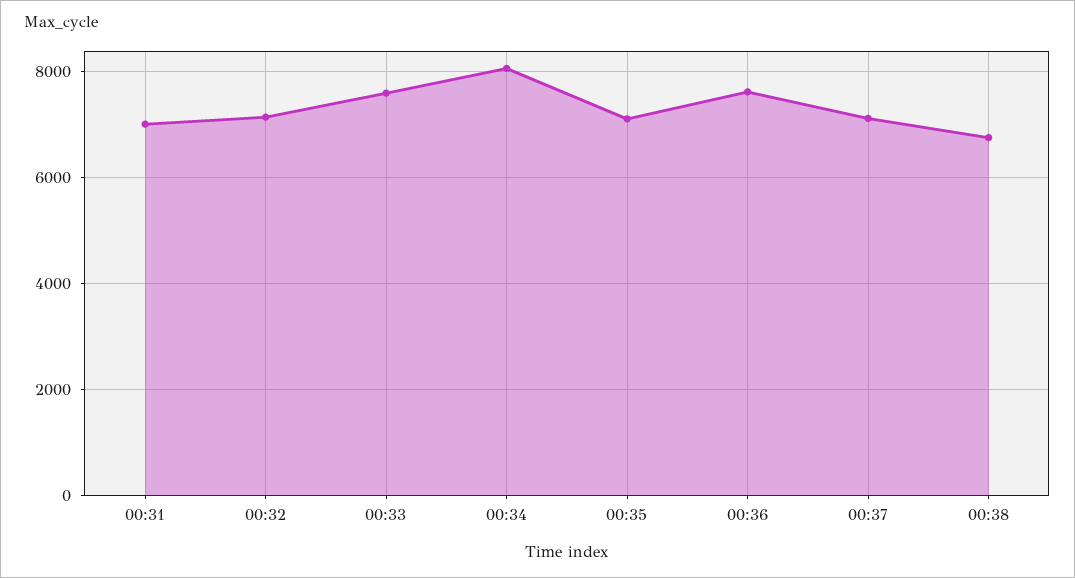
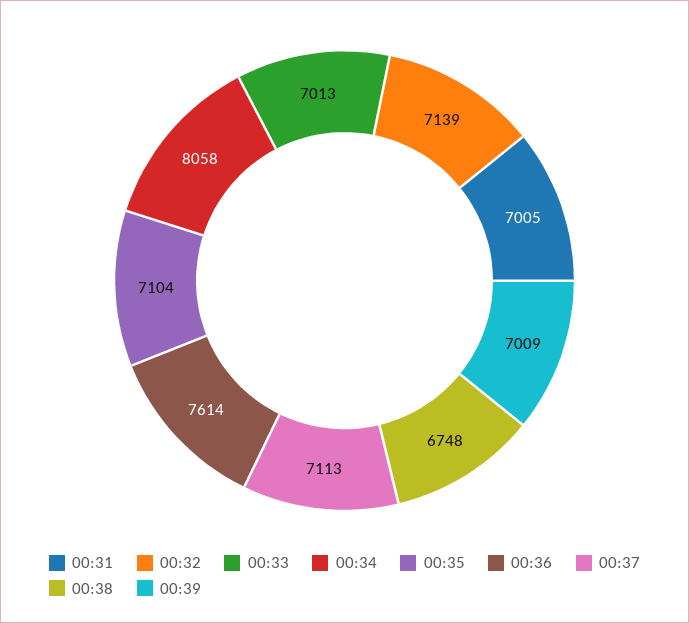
00:33: 7600 -> 7013
00:39: none -> 7009

